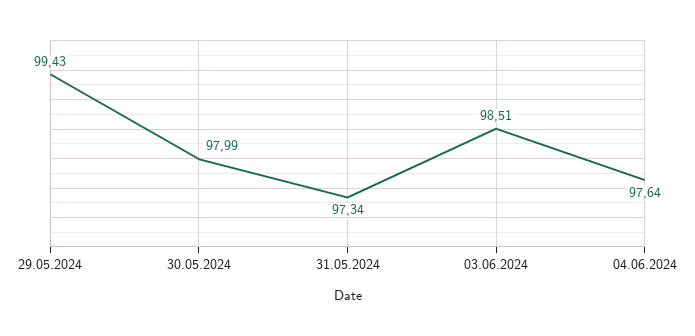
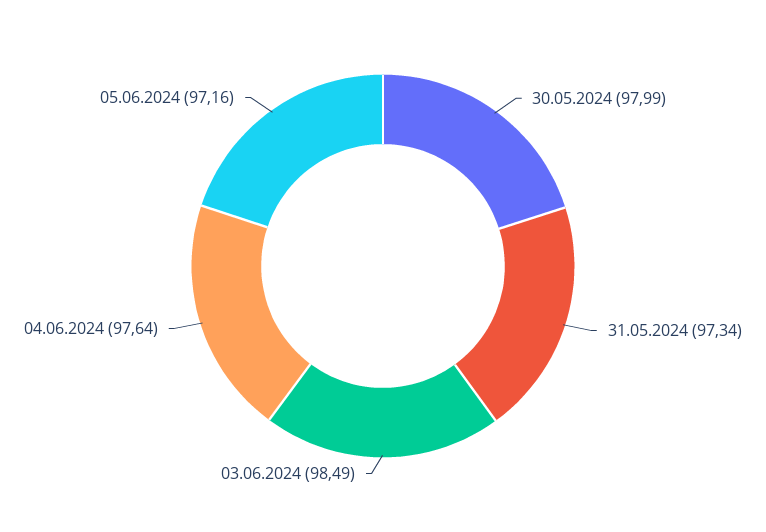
29.05.2024: 99.43 -> none
03.06.2024: 98.51 -> 98.49
05.06.2024: none -> 97.16

